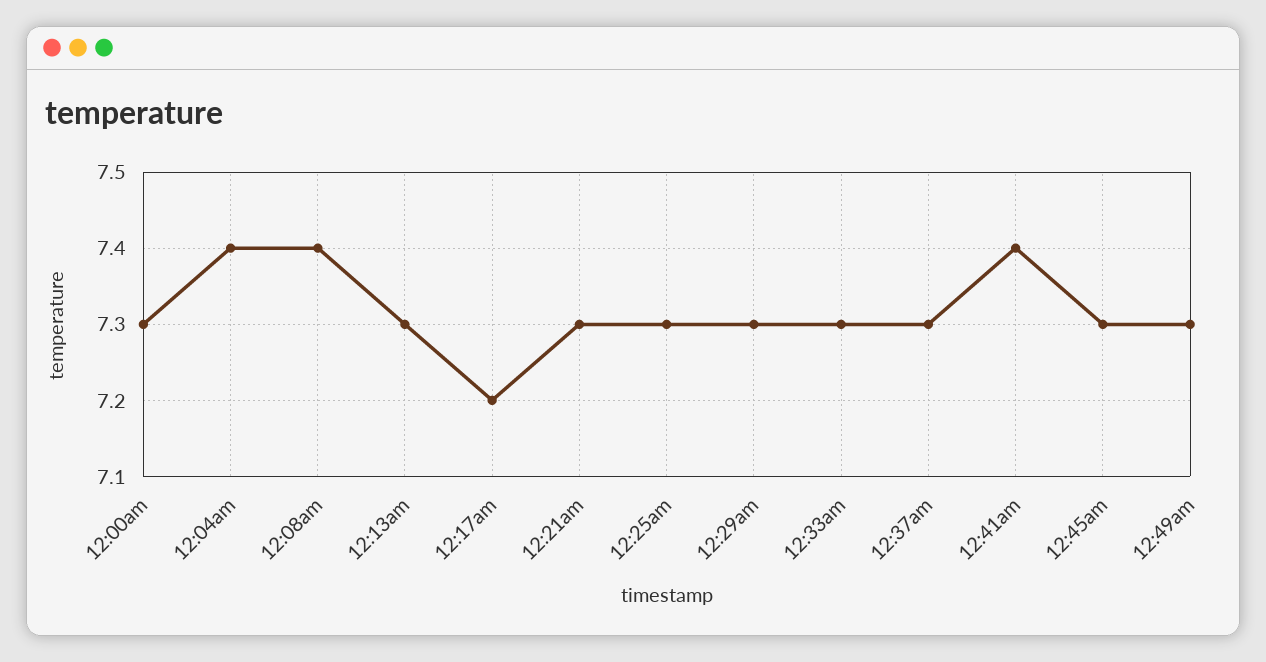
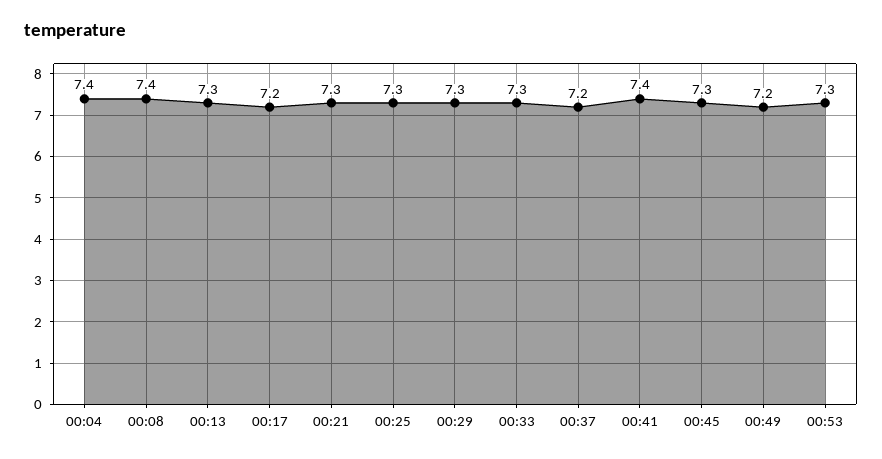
12:00am: 7.3 -> none
12:37am: 7.3 -> 7.2
12:49am: 7.3 -> 7.2
00:53: none -> 7.3

